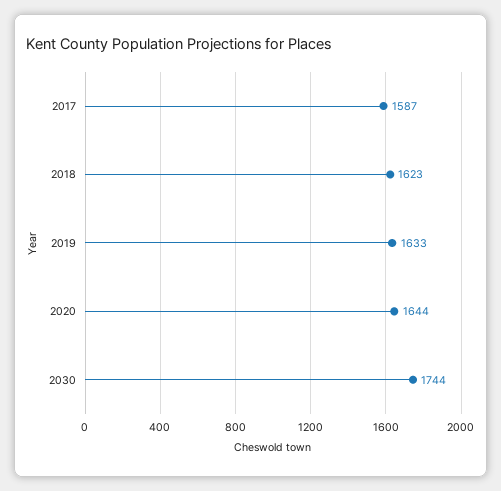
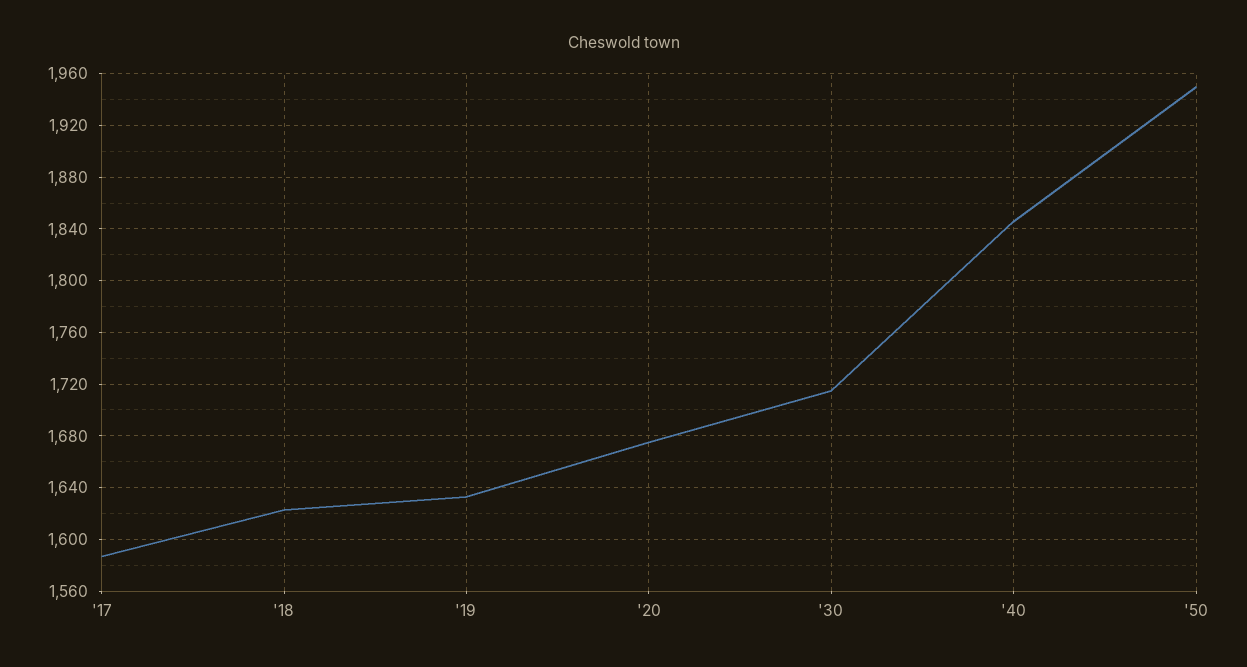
2020: 1644 -> 1675
2030: 1744 -> 1715
'40: none -> 1845
'50: none -> 1950

